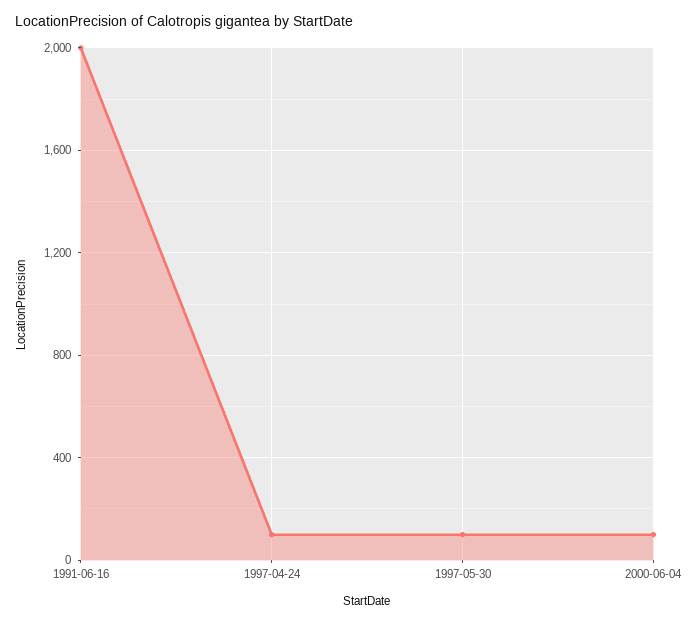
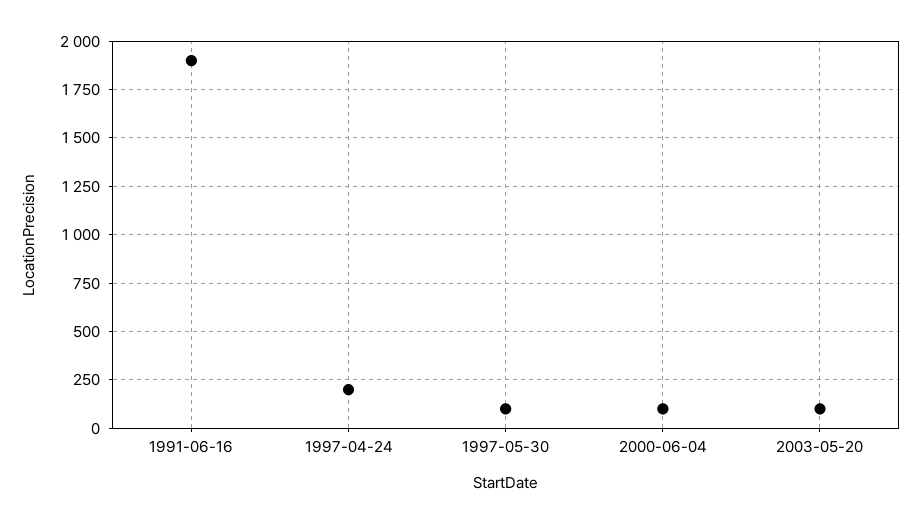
1991-06-16: 2000 -> 1900
1997-04-24: 100 -> 200
2003-05-20: none -> 100

